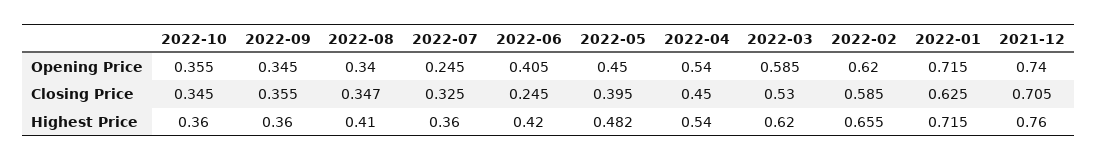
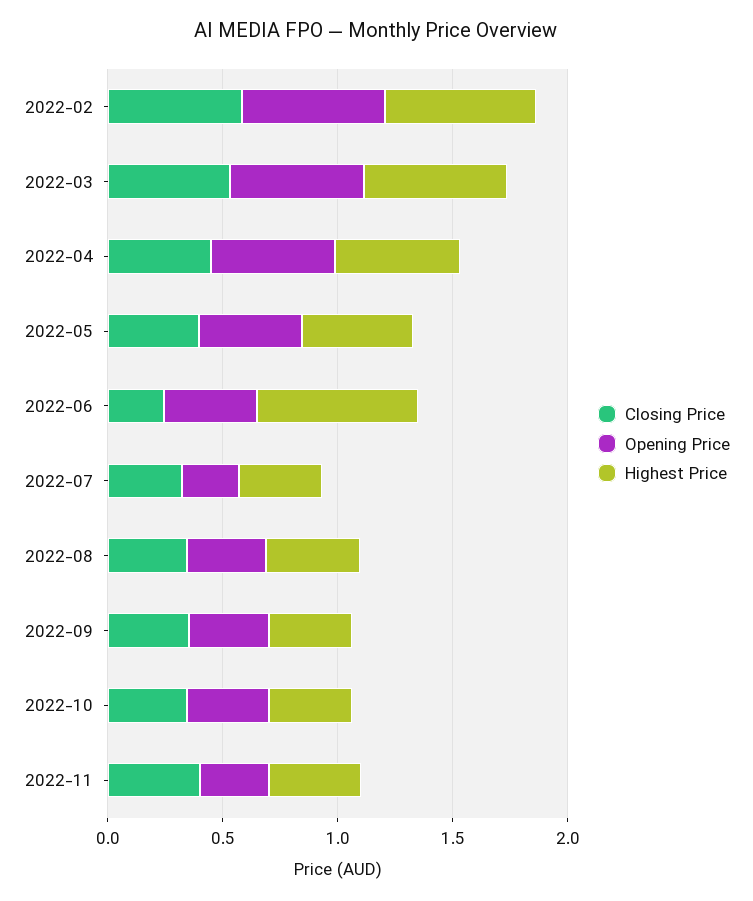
Opening Price, 2022-01: 0.715 -> none
Opening Price, 2021-12: 0.74 -> none
Closing Price, 2022-01: 0.625 -> none
Closing Price, 2021-12: 0.705 -> none
Highest Price, 2022-06: 0.42 -> 0.7
Highest Price, 2022-01: 0.715 -> none
Highest Price, 2021-12: 0.76 -> none
Closing Price, 2022-11: none -> 0.4
Opening Price, 2022-11: none -> 0.3
Highest Price, 2022-11: none -> 0.4

